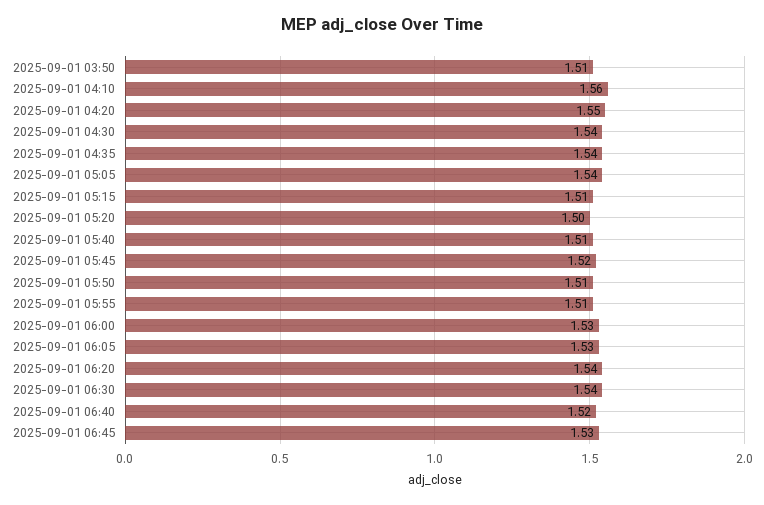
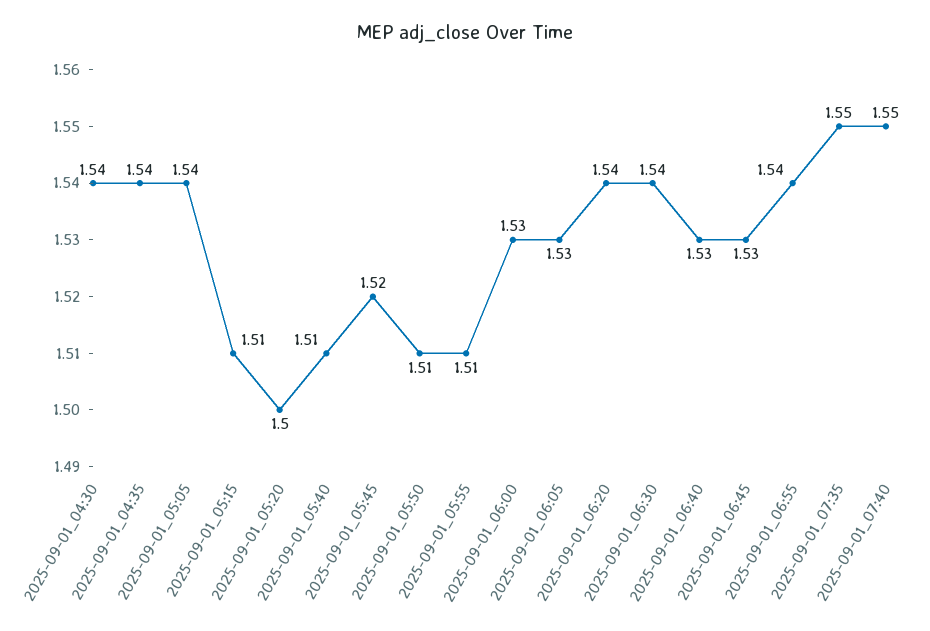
2025-09-01 03:50: 1.51 -> none
2025-09-01 04:10: 1.56 -> none
2025-09-01 04:20: 1.55 -> none
2025-09-01 06:40: 1.52 -> 1.53
2025-09-01_06:55: none -> 1.54
2025-09-01_07:35: none -> 1.55
2025-09-01_07:40: none -> 1.55

